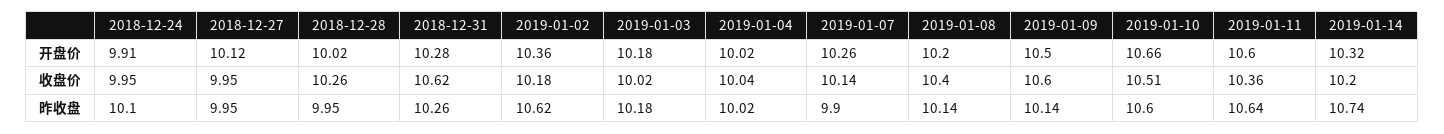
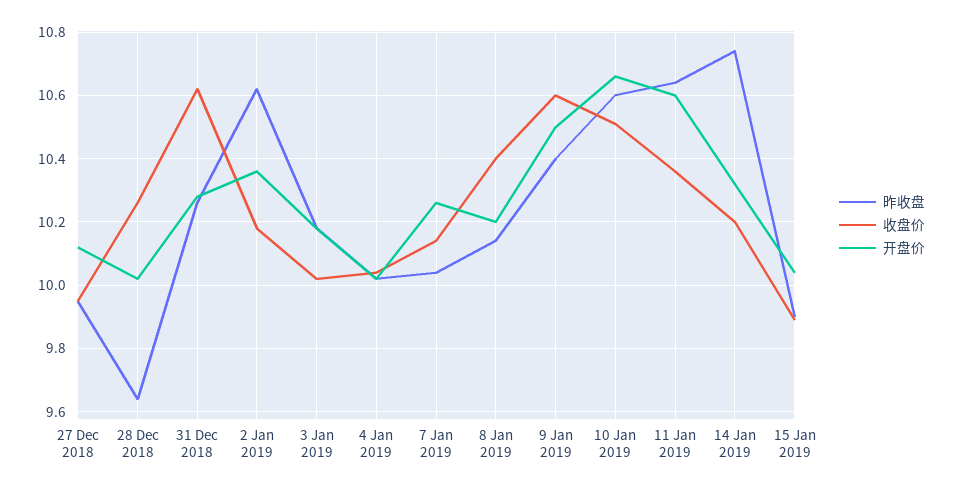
开盘价, 2018-12-24: 9.91 -> none
收盘价, 2018-12-24: 9.95 -> none
昨收盘, 2018-12-24: 10.1 -> none
昨收盘, 2018-12-28: 9.95 -> 9.65
昨收盘, 2019-01-07: 9.9 -> 10.05
昨收盘, 2019-01-09: 10.14 -> 10.4
昨收盘, 15 Jan 2019: none -> 9.9
收盘价, 15 Jan 2019: none -> 9.9
开盘价, 15 Jan 2019: none -> 10.05

